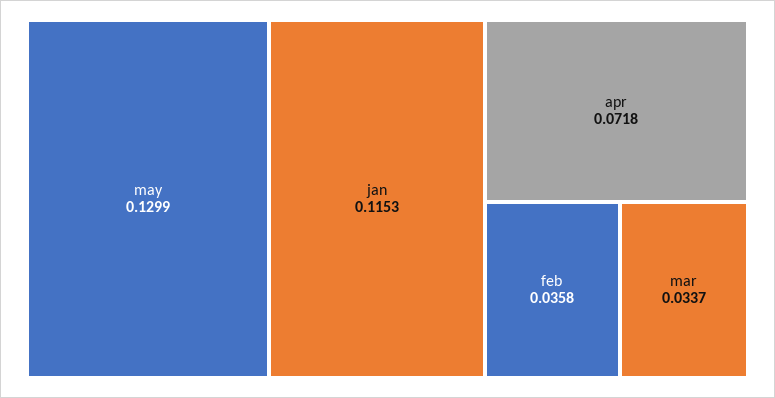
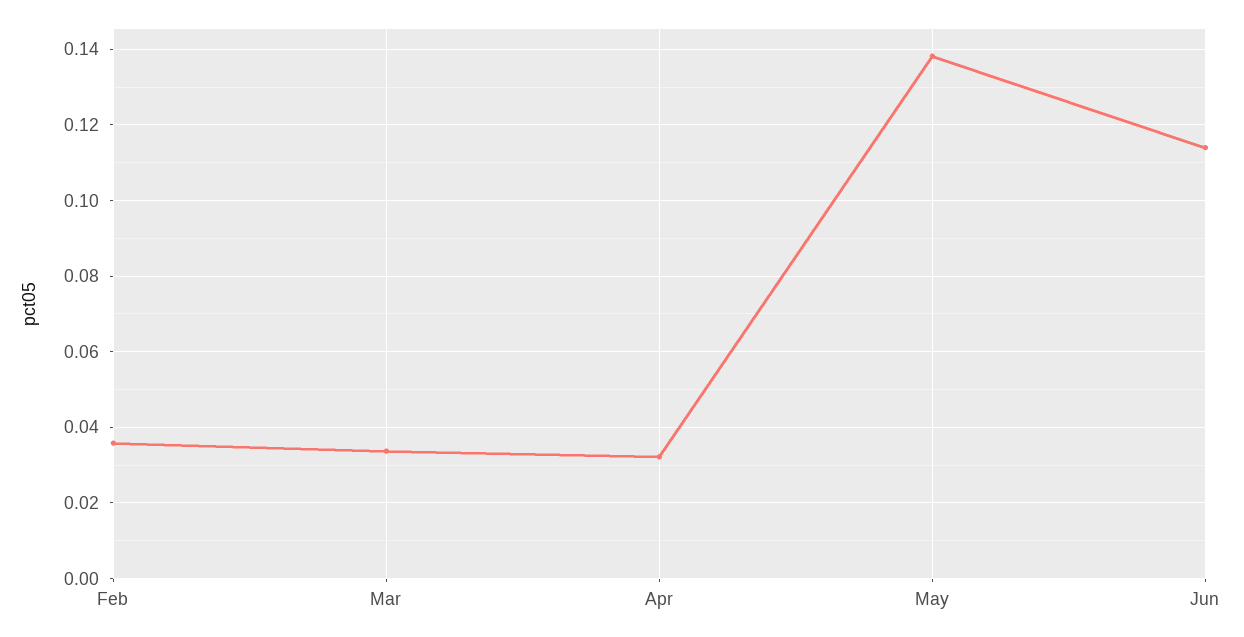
may: 0.1299 -> 0.138
jan: 0.1153 -> none
apr: 0.0718 -> 0.032
Jun: none -> 0.114

